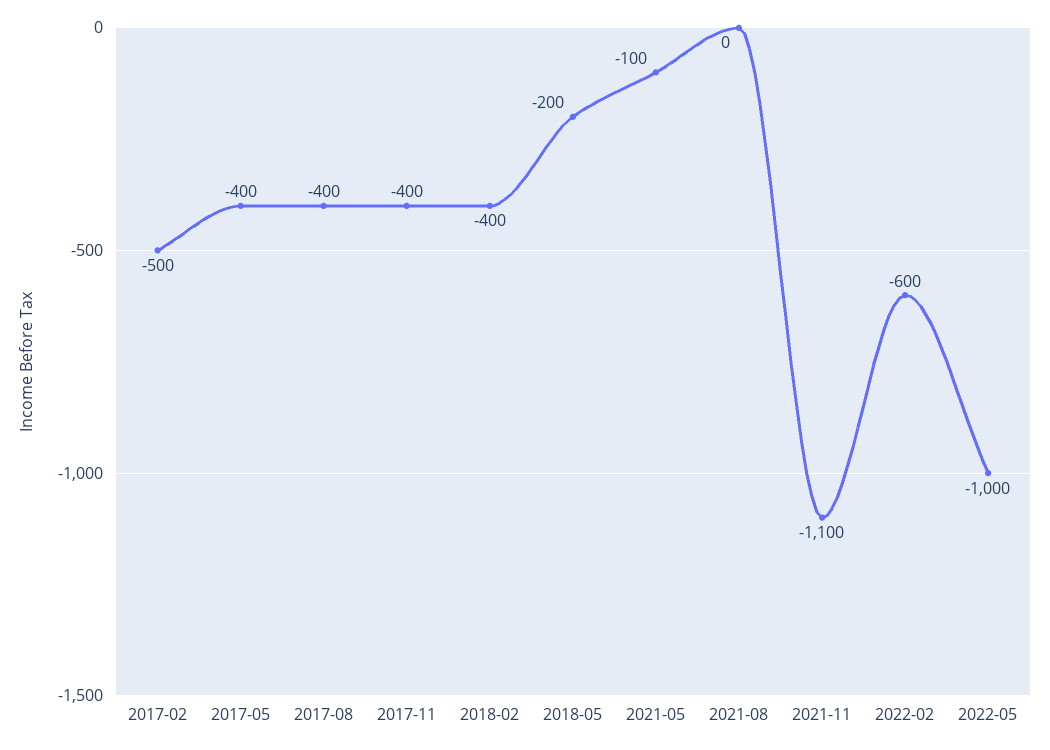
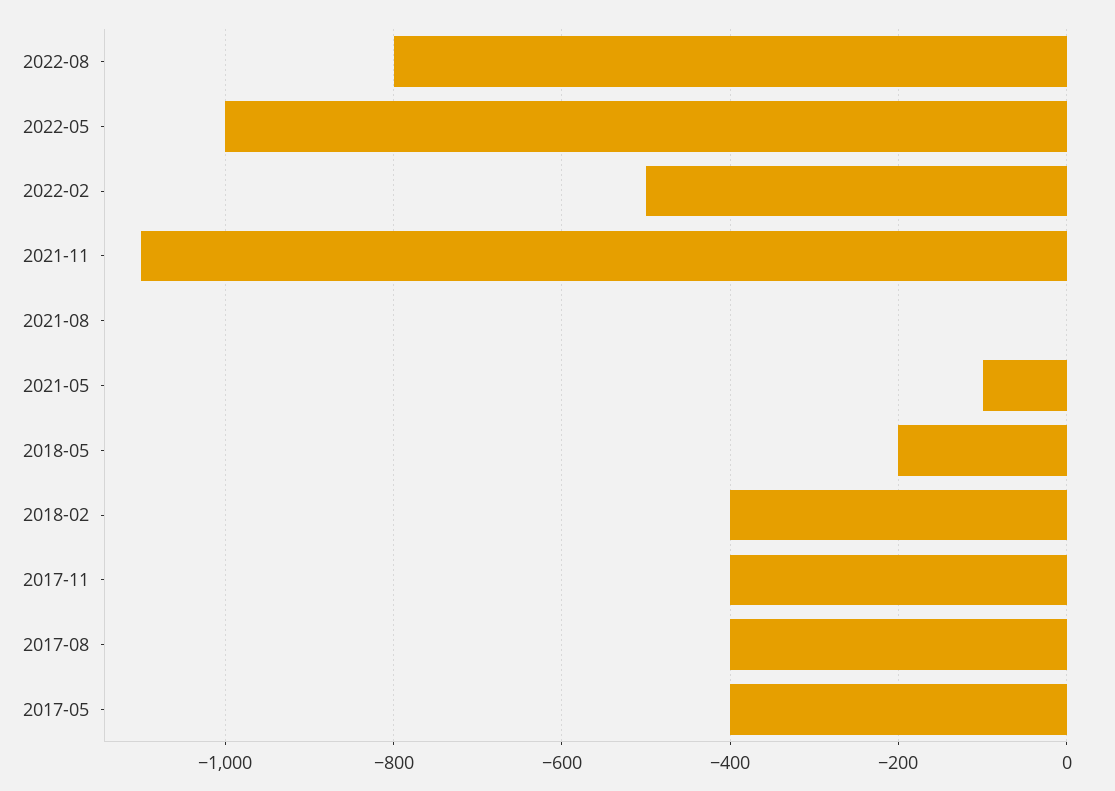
2017-02: -500 -> none
2022-02: -600 -> -500
2022-08: none -> -800

